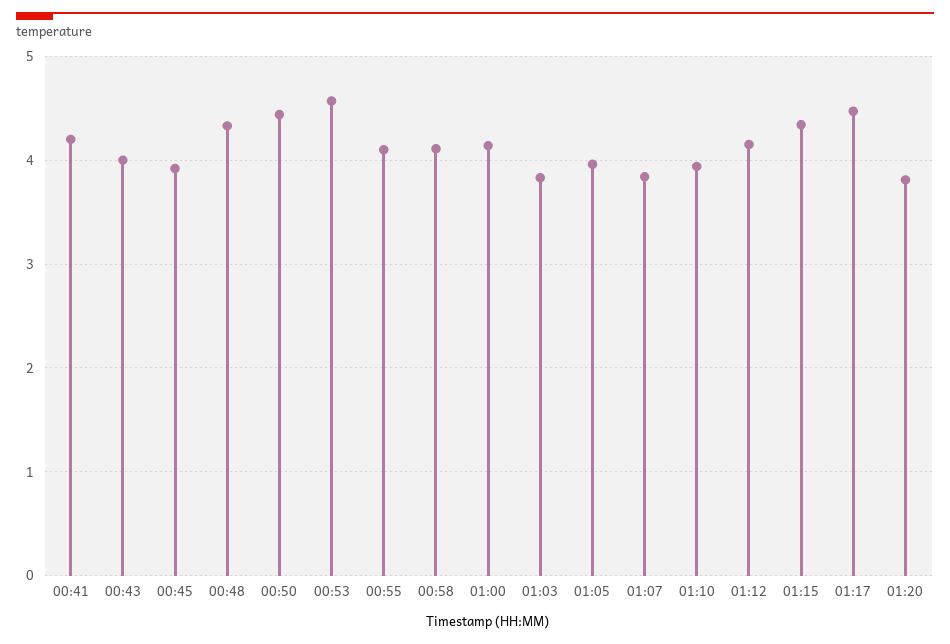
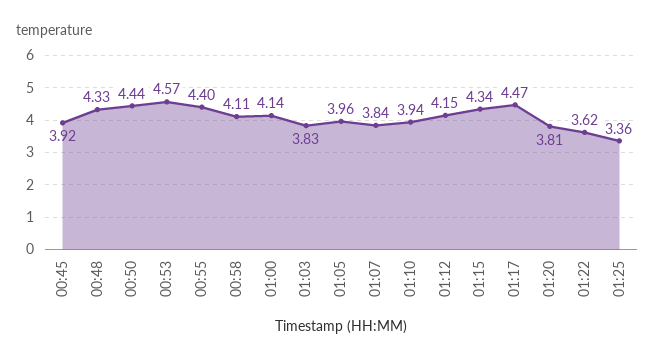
00:41: 4.2 -> none
00:43: 4 -> none
00:55: 4.1 -> 4.4
01:22: none -> 3.62
01:25: none -> 3.36

